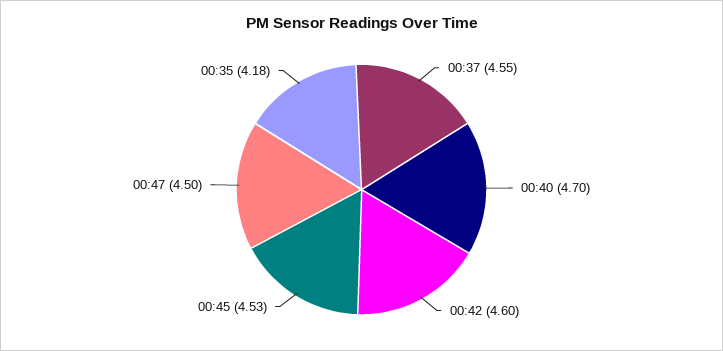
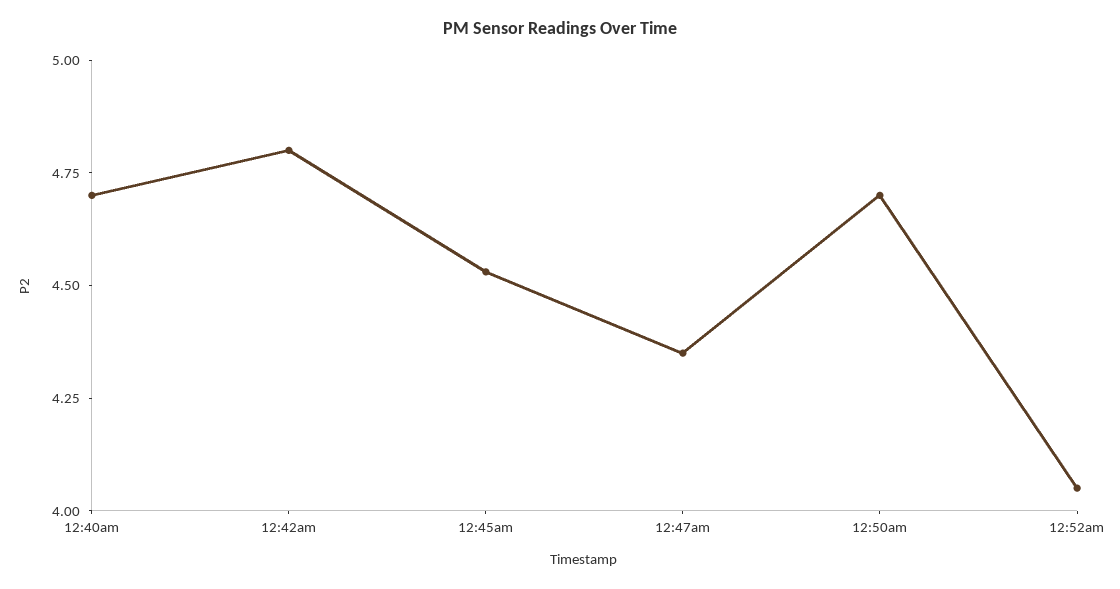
00:37: 4.55 -> none
00:42: 4.6 -> 4.8
00:47: 4.5 -> 4.35
00:35: 4.18 -> none
12:50am: none -> 4.7
12:52am: none -> 4.05

